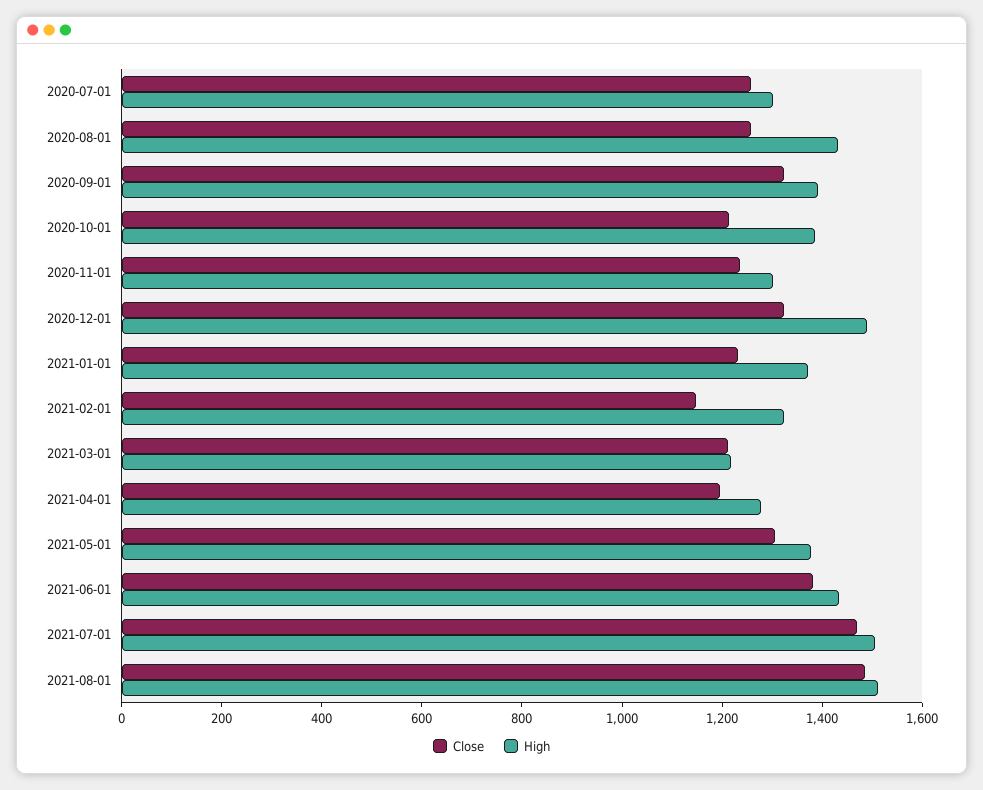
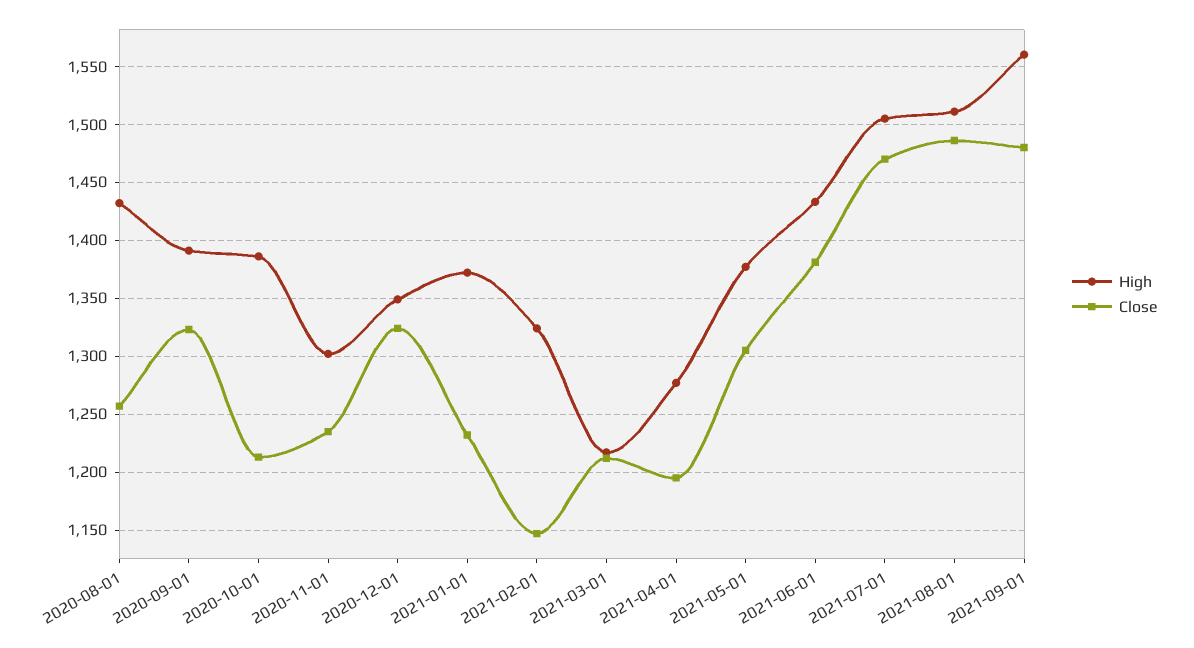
Close, 2020-07-01: 1250 -> none
High, 2020-07-01: 1300 -> none
High, 2020-12-01: 1500 -> 1350
High, 2021-09-01: none -> 1560
Close, 2021-09-01: none -> 1480

